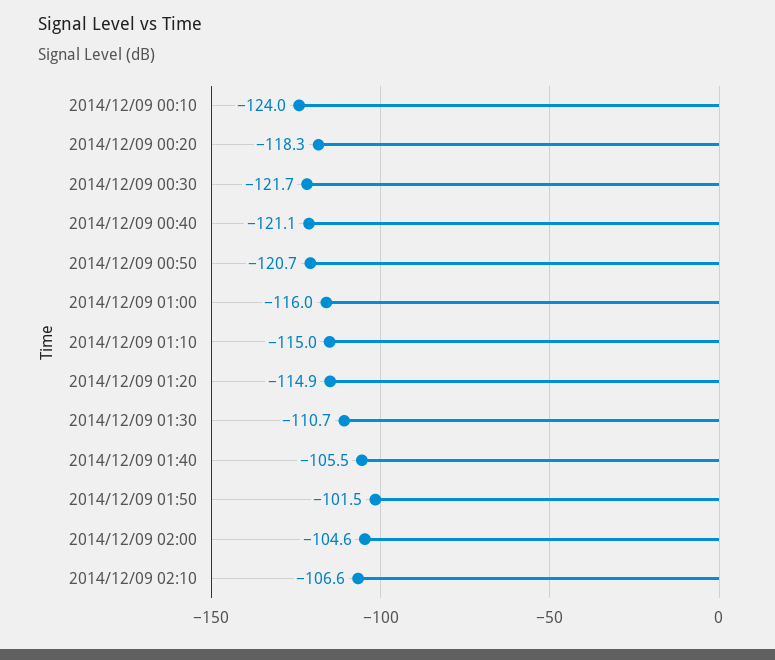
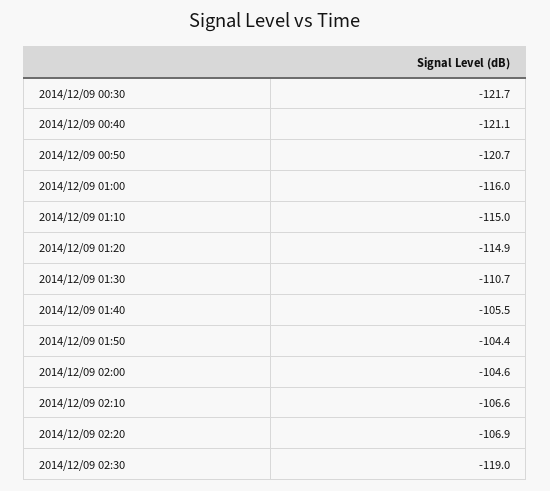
2014/12/09 00:10: -124 -> none
2014/12/09 00:20: -118.3 -> none
2014/12/09 01:50: -101.5 -> -104.4
2014/12/09 02:20: none -> -106.9
2014/12/09 02:30: none -> -119

